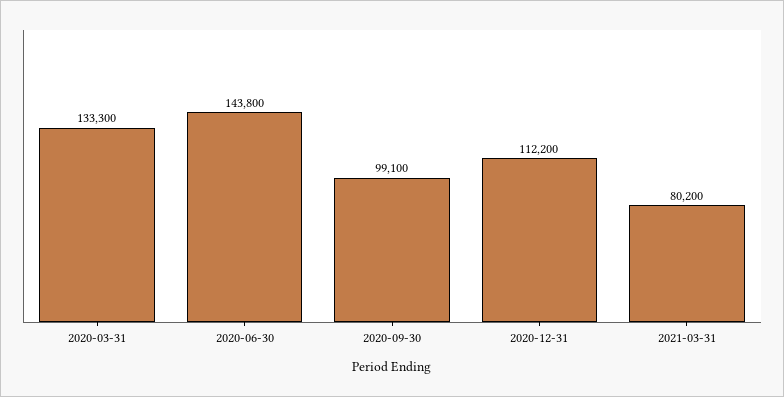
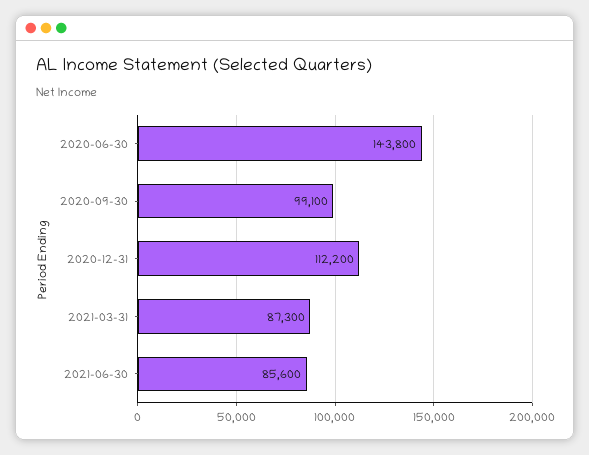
2020-03-31: 133300 -> none
2021-03-31: 80200 -> 87300
2021-06-30: none -> 85600

